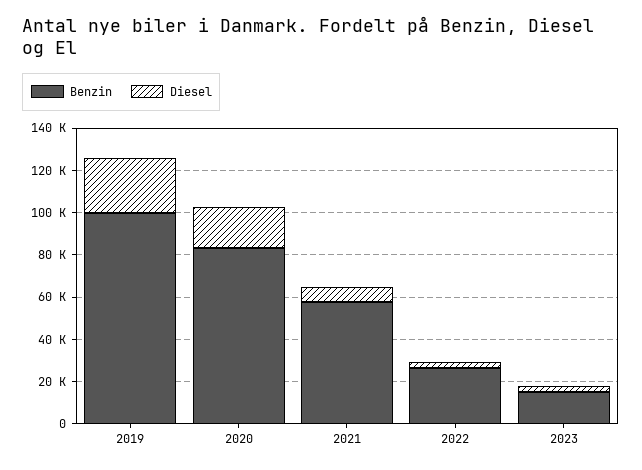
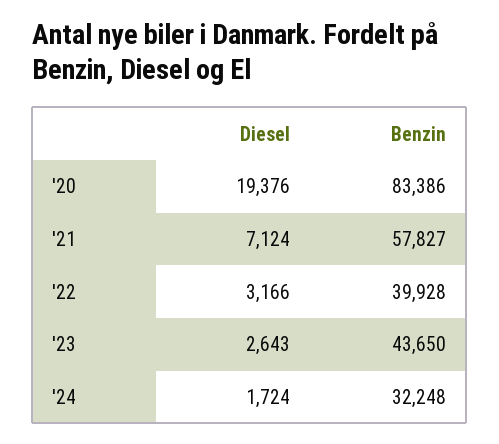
Benzin, 2019: 100000 -> none
Diesel, 2019: 25000 -> none
Benzin, 2022: 25000 -> 39928
Benzin, 2023: 15000 -> 43650
Diesel, '24: none -> 1724
Benzin, '24: none -> 32248

